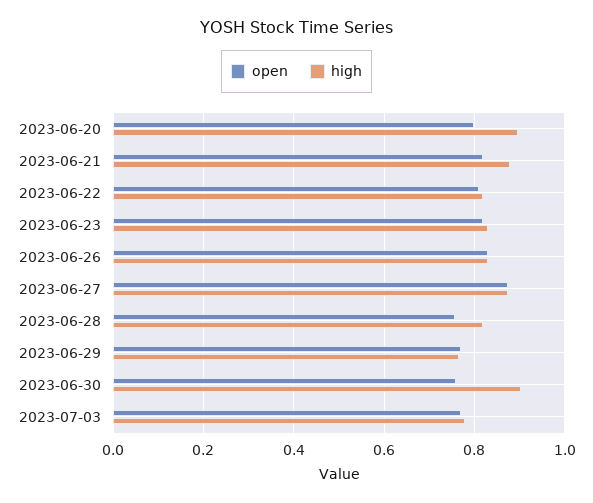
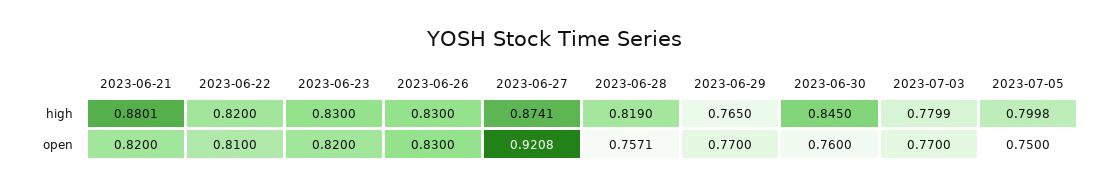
open, 2023-06-20: 0.8 -> none
high, 2023-06-20: 0.9 -> none
open, 2023-06-27: 0.88 -> 0.9208
high, 2023-06-30: 0.9 -> 0.845
high, 2023-07-05: none -> 0.7998
open, 2023-07-05: none -> 0.75

